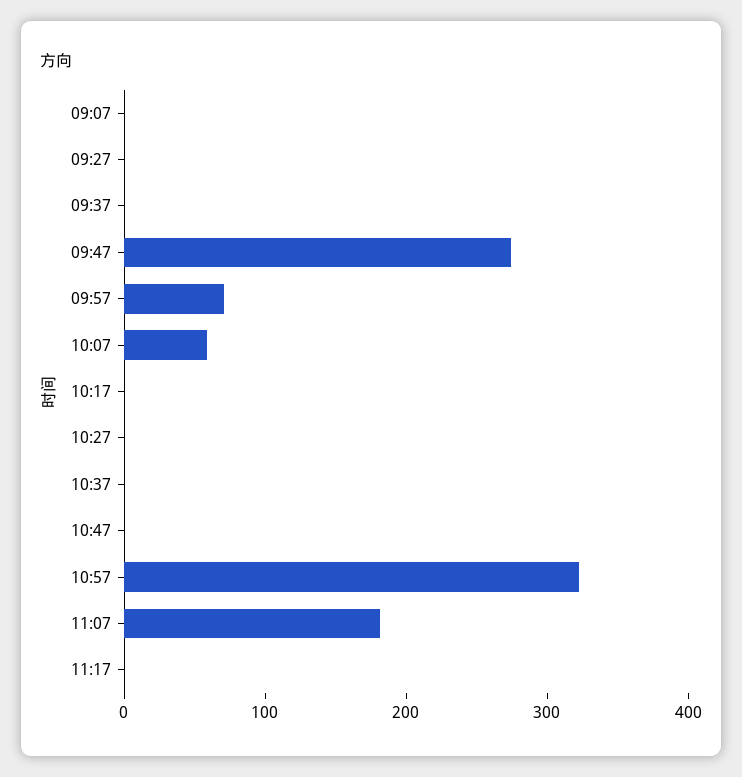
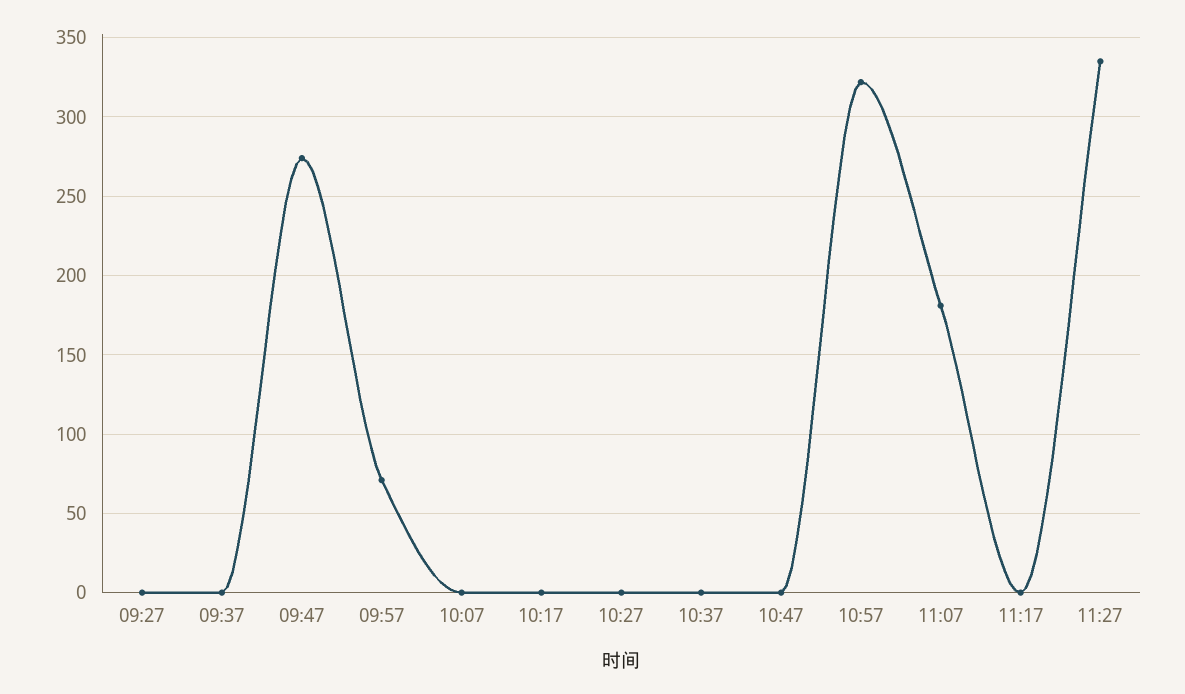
09:07: 0 -> none
10:07: 60 -> 0
11:27: none -> 335

